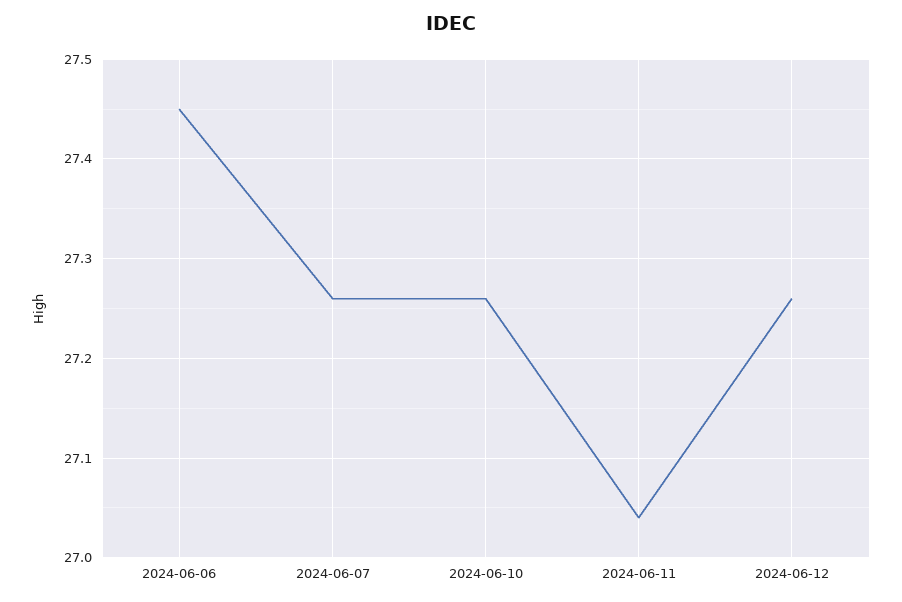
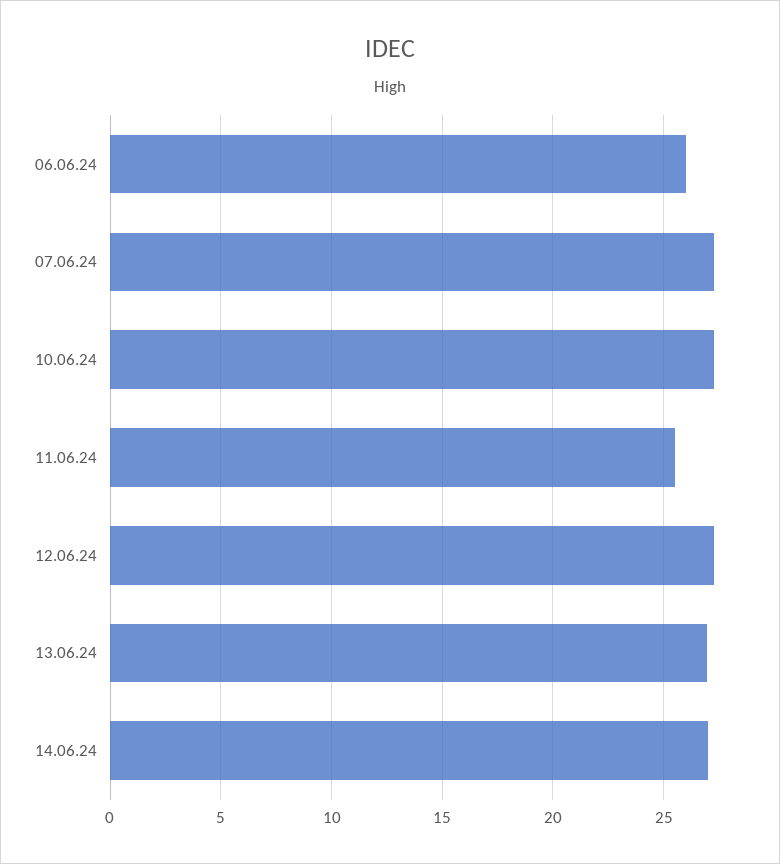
2024-06-06: 27.45 -> 26
2024-06-11: 27.04 -> 25.5
13.06.24: none -> 27
14.06.24: none -> 27

